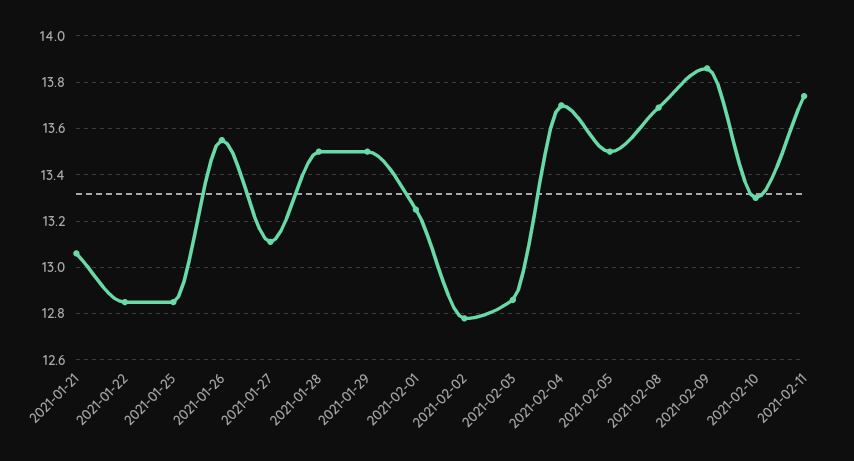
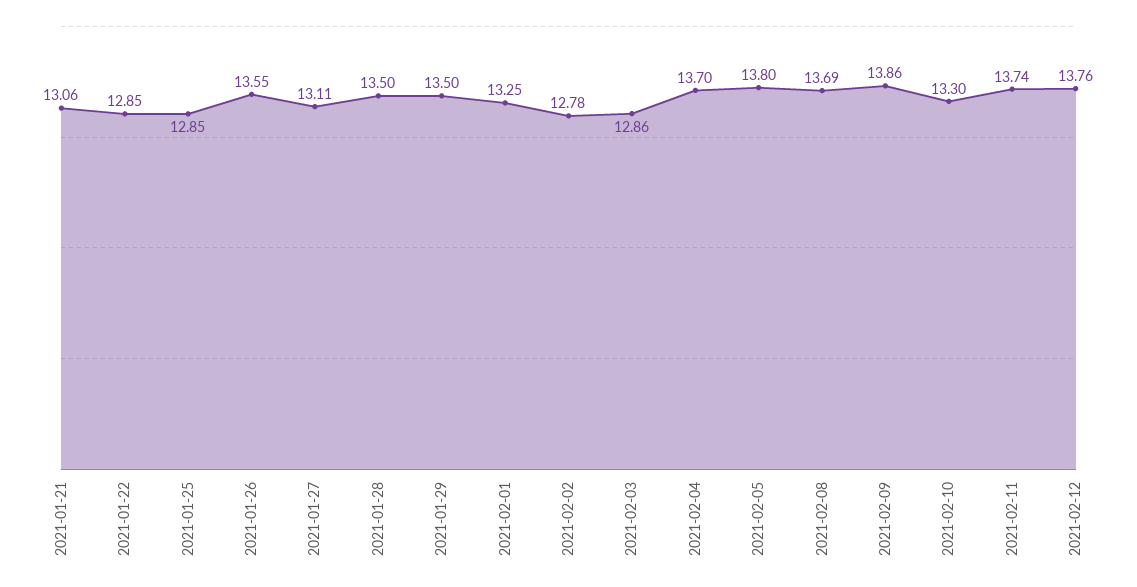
2021-02-05: 13.5 -> 13.8
2021-02-12: none -> 13.76

